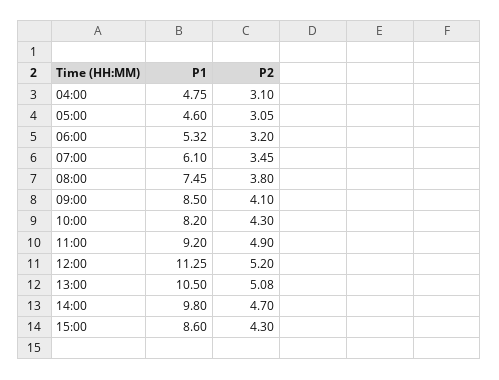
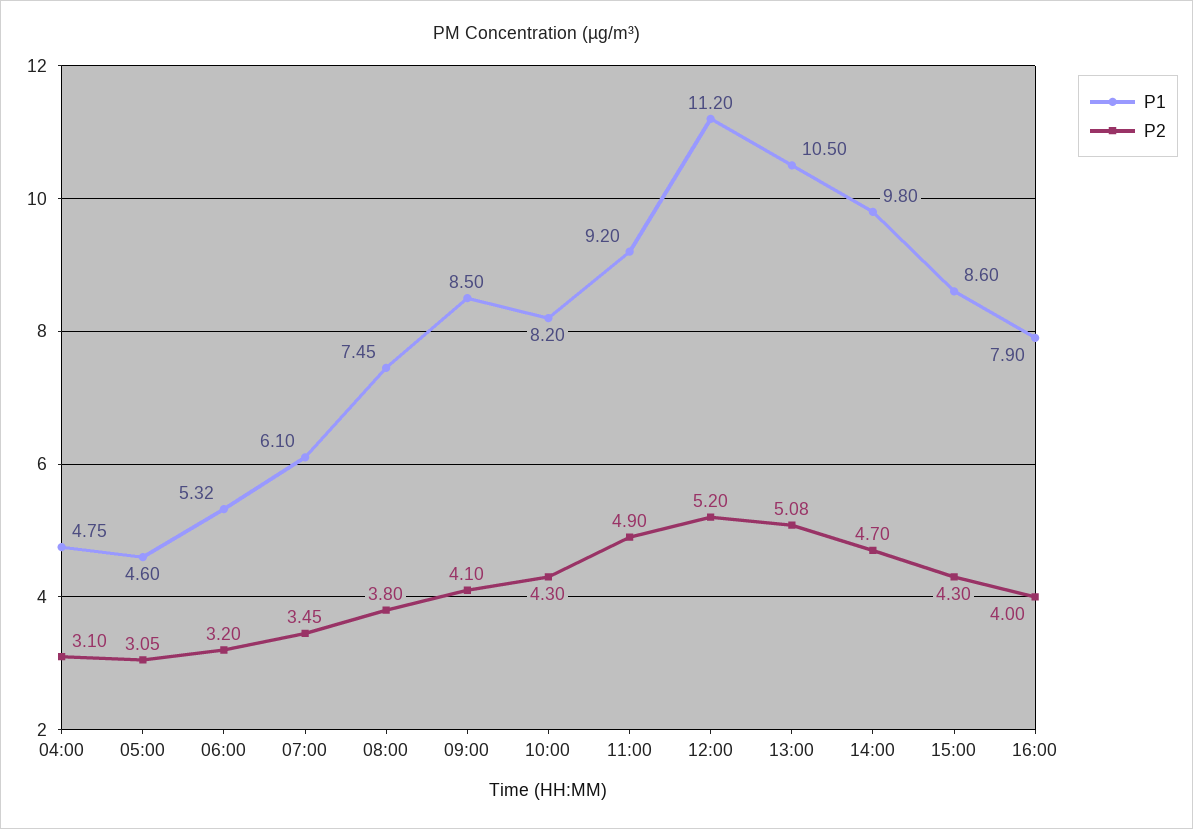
P1, 12:00: 11.25 -> 11.2
P1, 16:00: none -> 7.9
P2, 16:00: none -> 4

